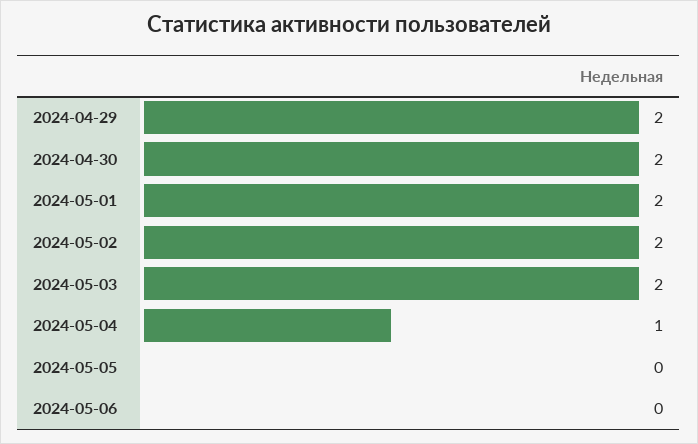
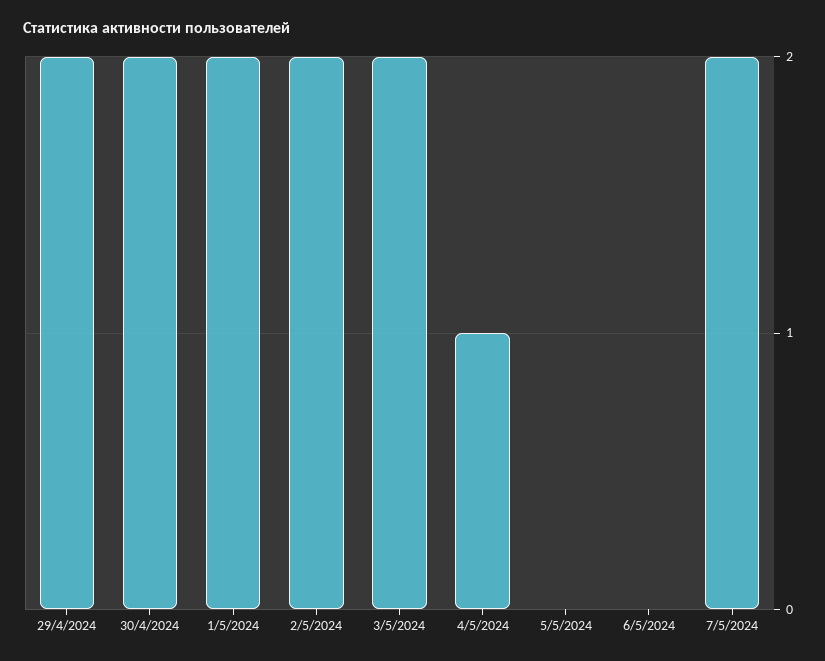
7/5/2024: none -> 2

